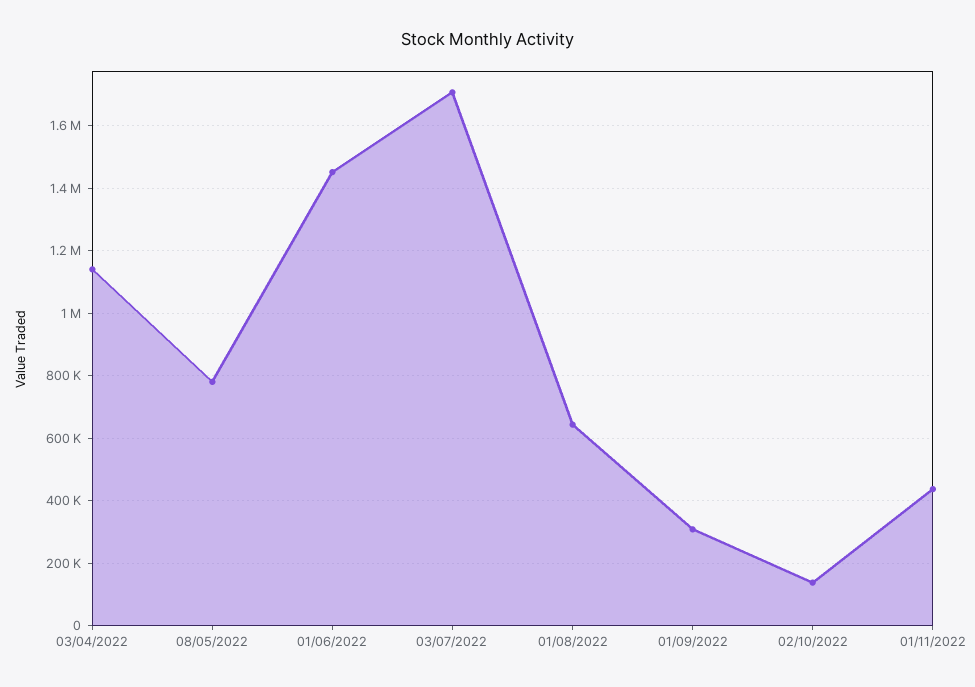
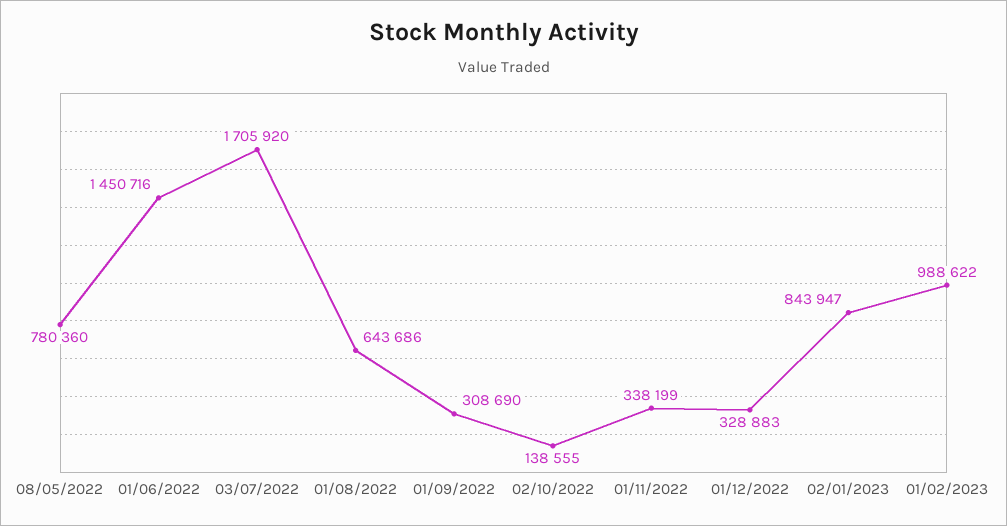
03/04/2022: 1140000 -> none
01/11/2022: 440000 -> 338199
01/12/2022: none -> 328883
02/01/2023: none -> 843947
01/02/2023: none -> 988622

